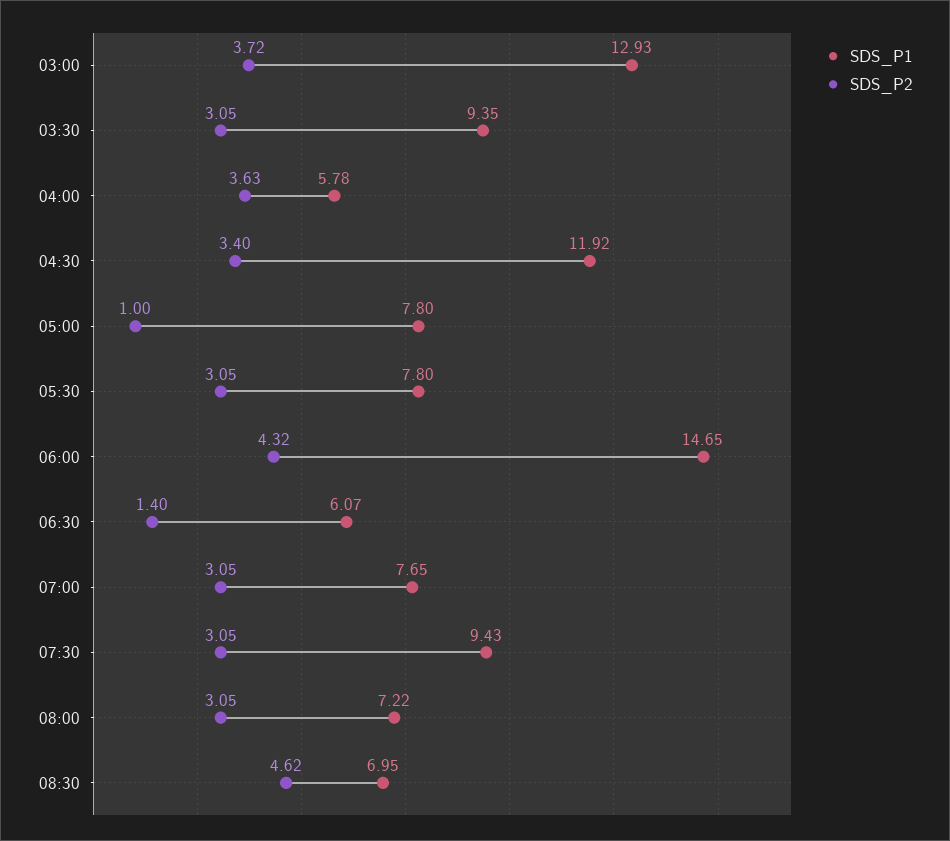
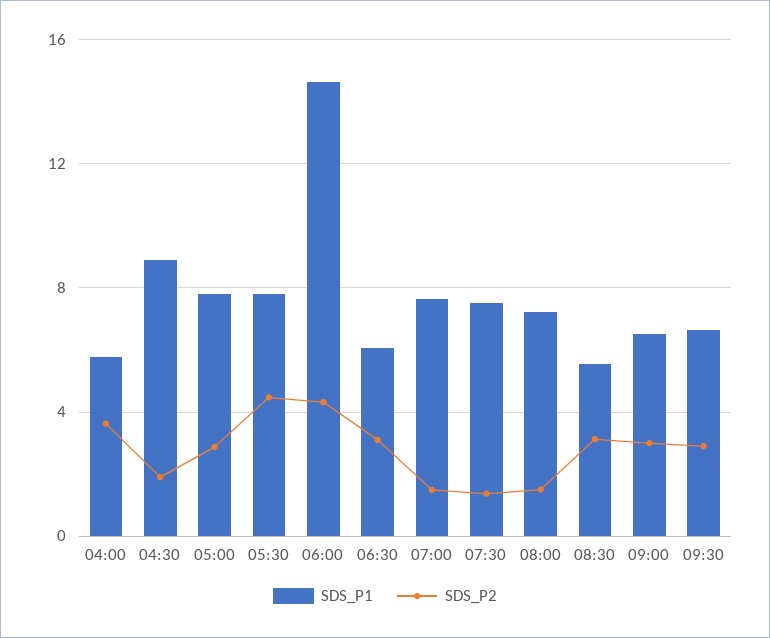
SDS_P1, 03:00: 12.93 -> none
SDS_P2, 03:00: 3.72 -> none
SDS_P1, 03:30: 9.35 -> none
SDS_P2, 03:30: 3.05 -> none
SDS_P1, 04:30: 11.92 -> 9
SDS_P2, 04:30: 3.4 -> 2
SDS_P2, 05:00: 1 -> 3
SDS_P2, 05:30: 3.05 -> 4.5
SDS_P2, 06:30: 1.4 -> 3
SDS_P2, 07:00: 3.05 -> 1.5
SDS_P1, 07:30: 9.43 -> 7.5
SDS_P2, 07:30: 3.05 -> 1.5
SDS_P2, 08:00: 3.05 -> 1.5
SDS_P1, 08:30: 6.95 -> 5.5
SDS_P2, 08:30: 4.62 -> 3
SDS_P1, 09:00: none -> 6.5
SDS_P2, 09:00: none -> 3
SDS_P1, 09:30: none -> 6.5
SDS_P2, 09:30: none -> 3

